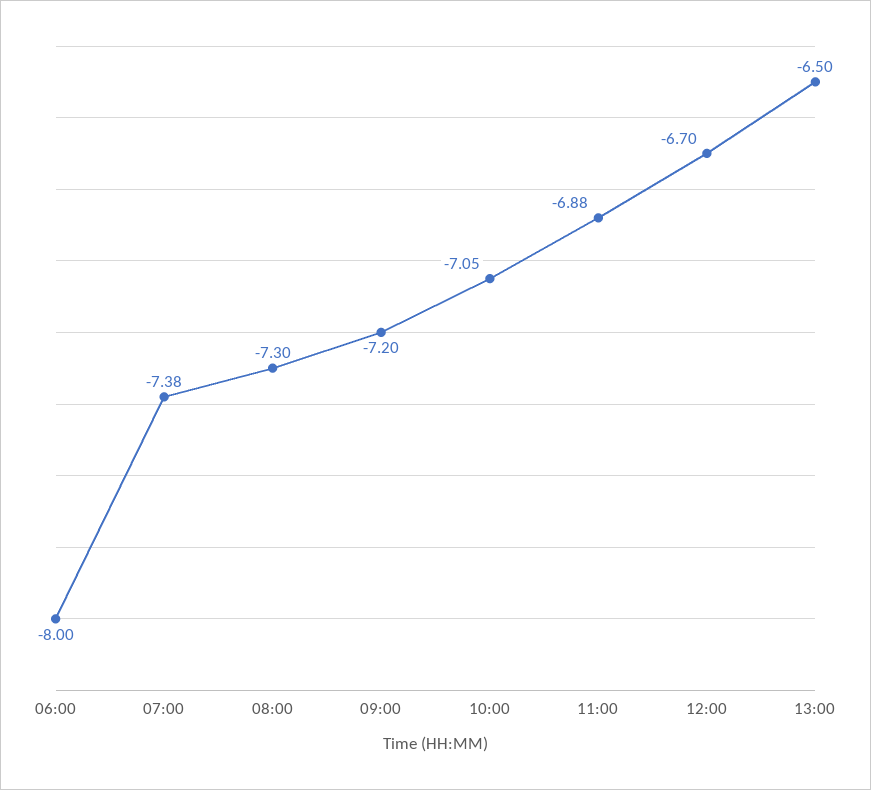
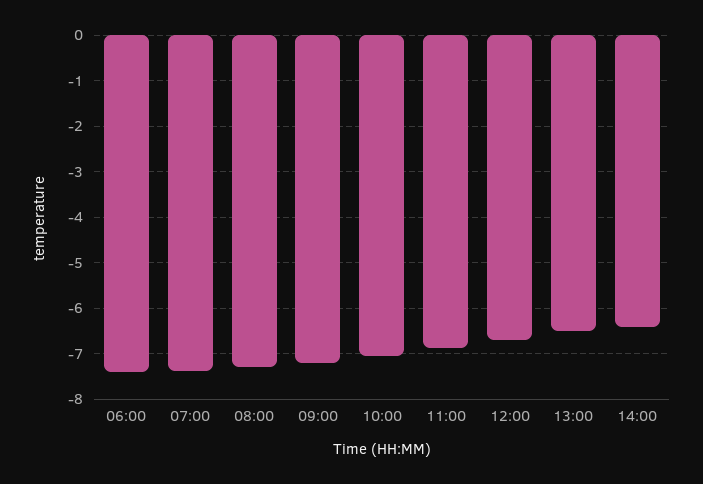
06:00: -8 -> -7.4
14:00: none -> -6.4

